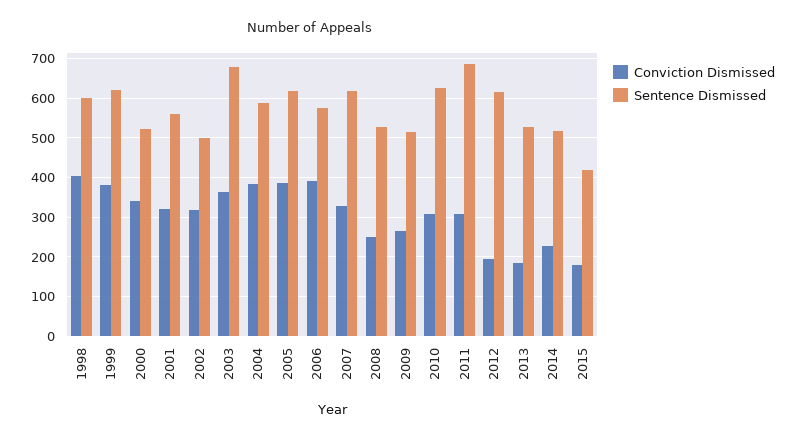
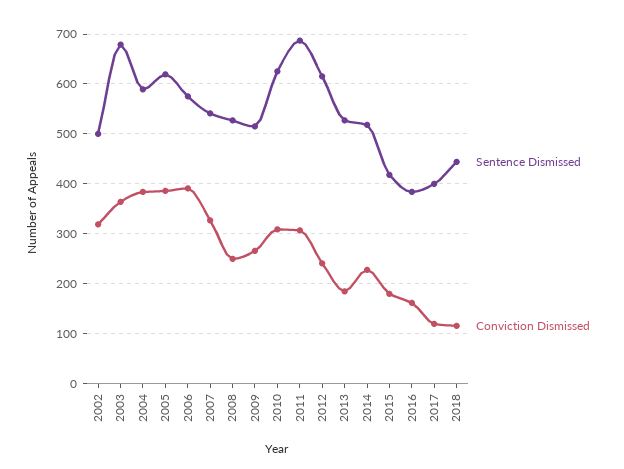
Conviction Dismissed, 1998: 400 -> none
Sentence Dismissed, 1998: 600 -> none
Conviction Dismissed, 1999: 380 -> none
Sentence Dismissed, 1999: 620 -> none
Conviction Dismissed, 2000: 340 -> none
Sentence Dismissed, 2000: 520 -> none
Conviction Dismissed, 2001: 320 -> none
Sentence Dismissed, 2001: 560 -> none
Sentence Dismissed, 2007: 620 -> 540
Conviction Dismissed, 2012: 200 -> 240
Sentence Dismissed, 2016: none -> 380
Conviction Dismissed, 2016: none -> 160
Sentence Dismissed, 2017: none -> 400
Conviction Dismissed, 2017: none -> 120
Sentence Dismissed, 2018: none -> 440
Conviction Dismissed, 2018: none -> 120

